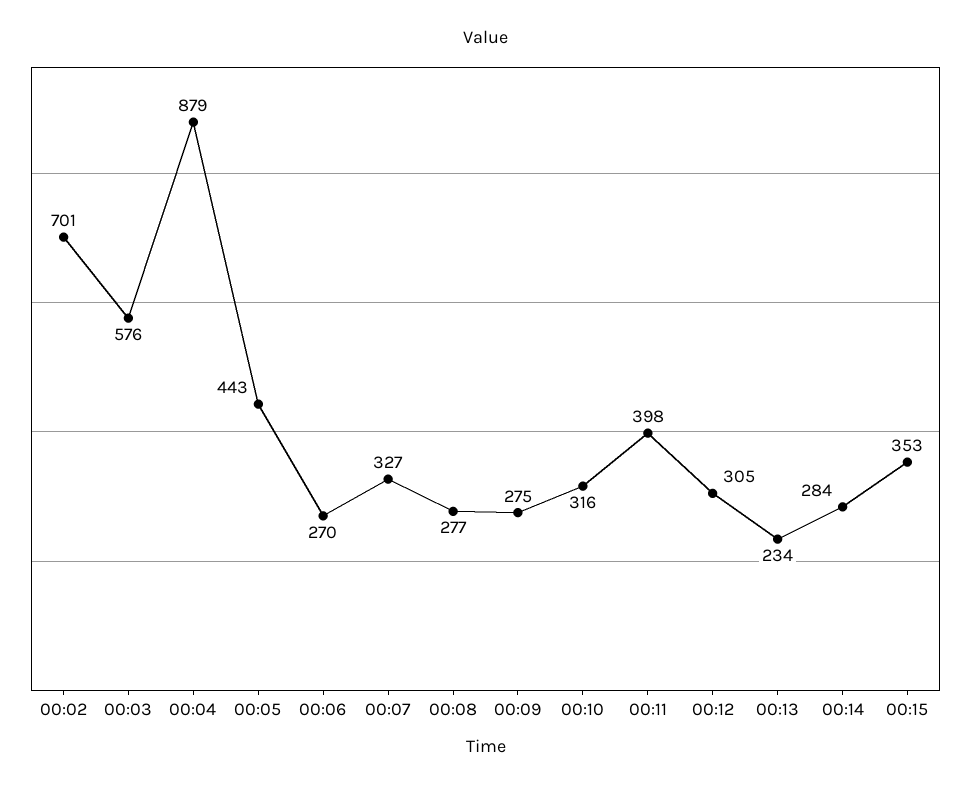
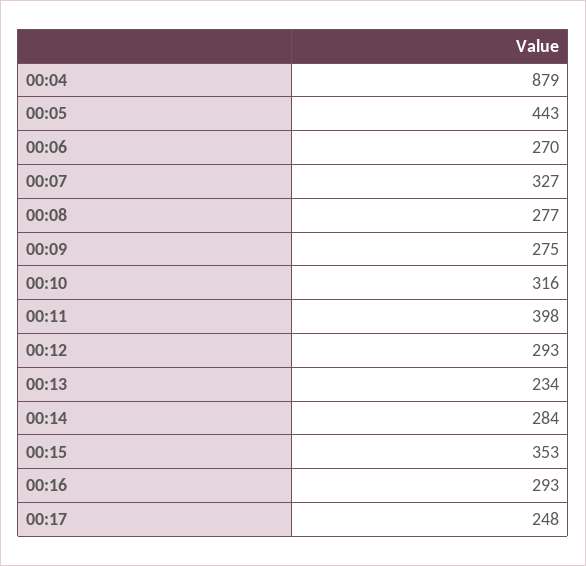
00:02: 701 -> none
00:03: 576 -> none
00:12: 305 -> 293
00:16: none -> 293
00:17: none -> 248

